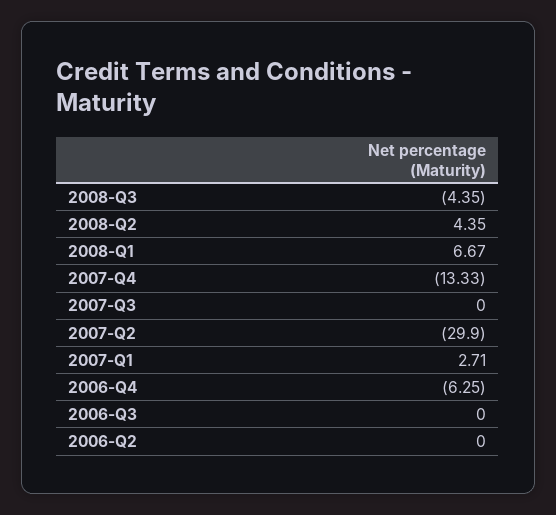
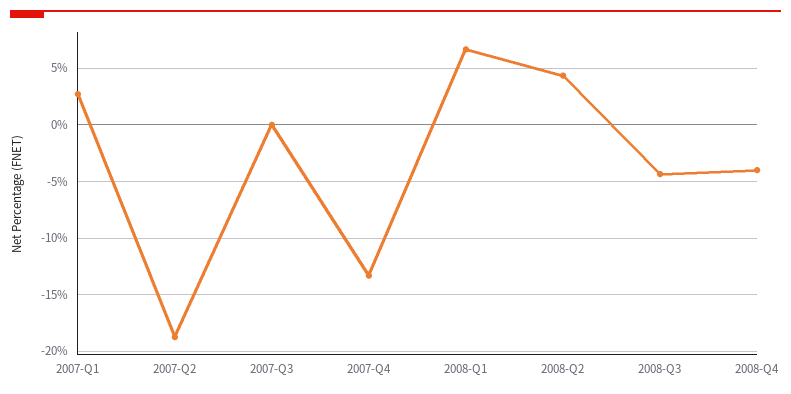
2007-Q2: -29.9 -> -19
2006-Q4: -6.25 -> none
2006-Q3: 0 -> none
2006-Q2: 0 -> none
2008-Q4: none -> -4

